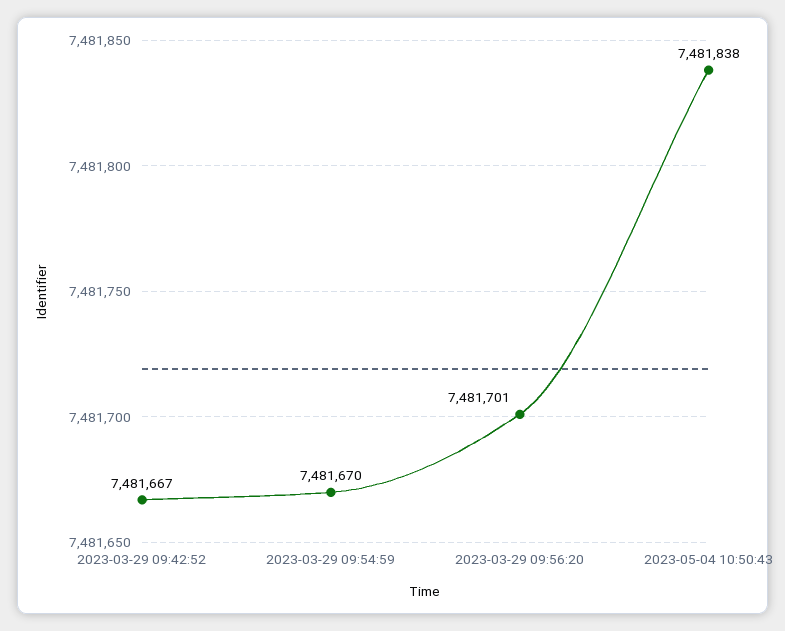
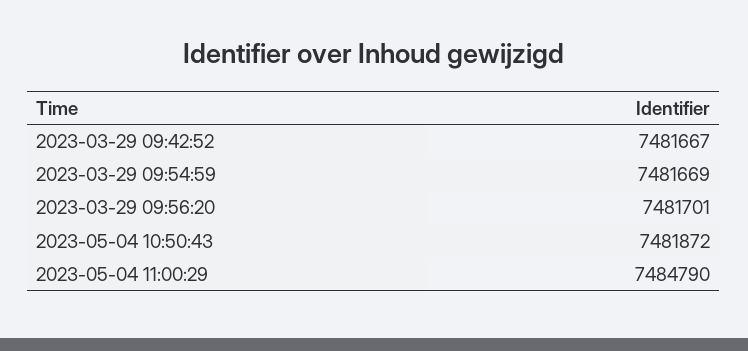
2023-03-29 09:54:59: 7481670 -> 7481669
2023-05-04 10:50:43: 7481838 -> 7481872
2023-05-04 11:00:29: none -> 7484790

